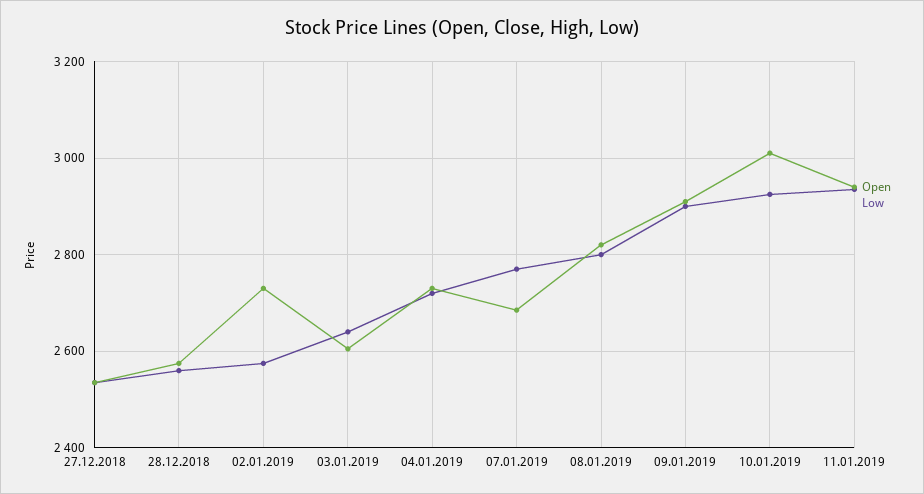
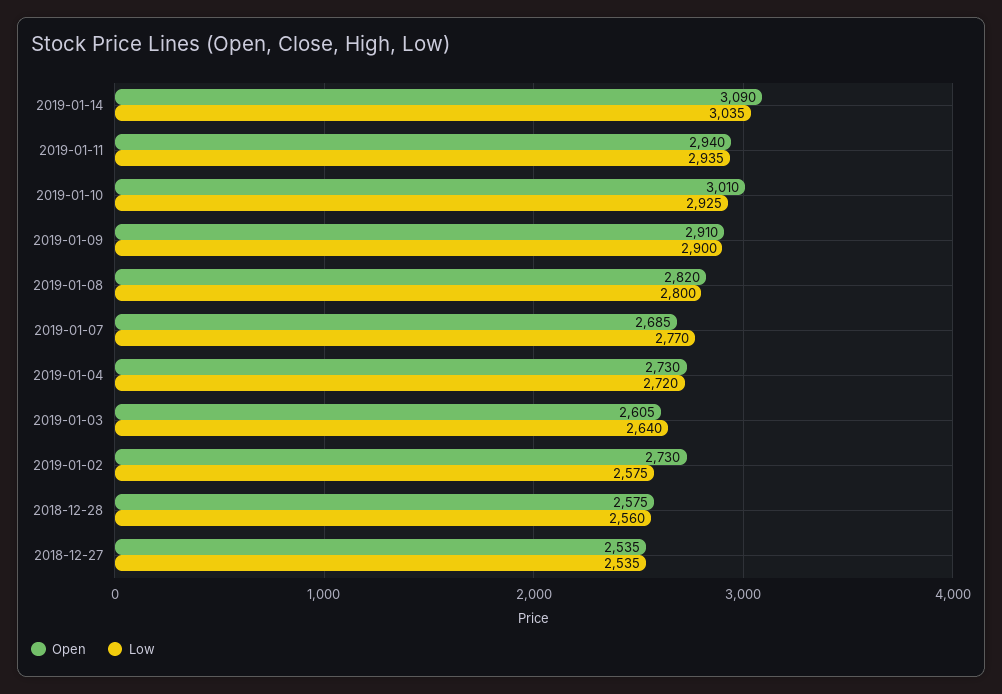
Open, 2019-01-14: none -> 3090
Low, 2019-01-14: none -> 3035

